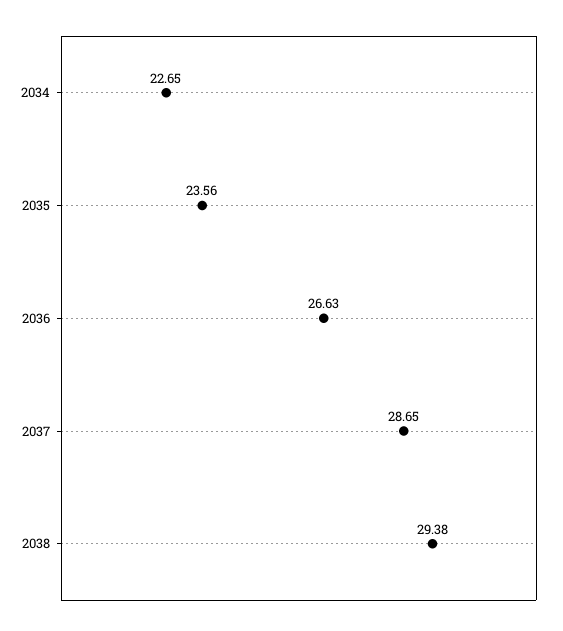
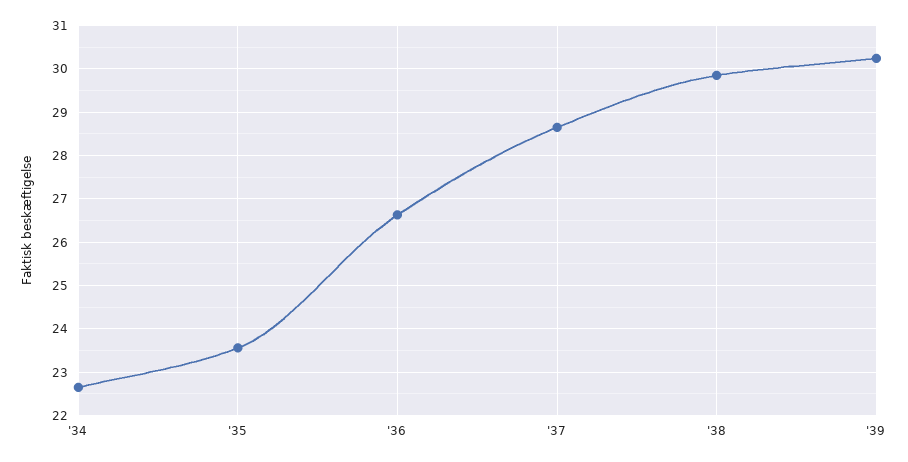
2038: 29.38 -> 29.8
'39: none -> 30.2

